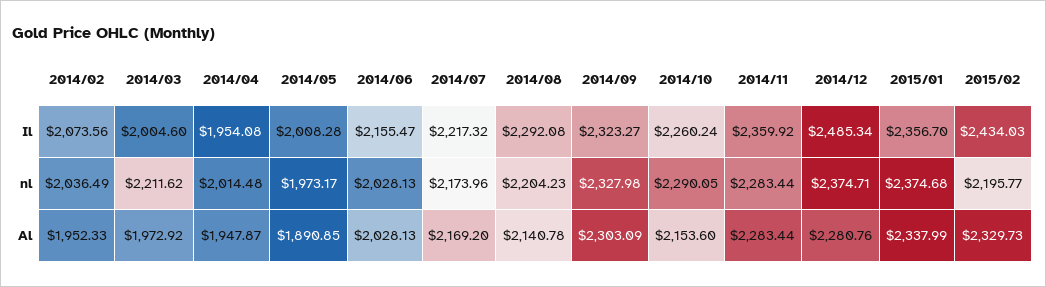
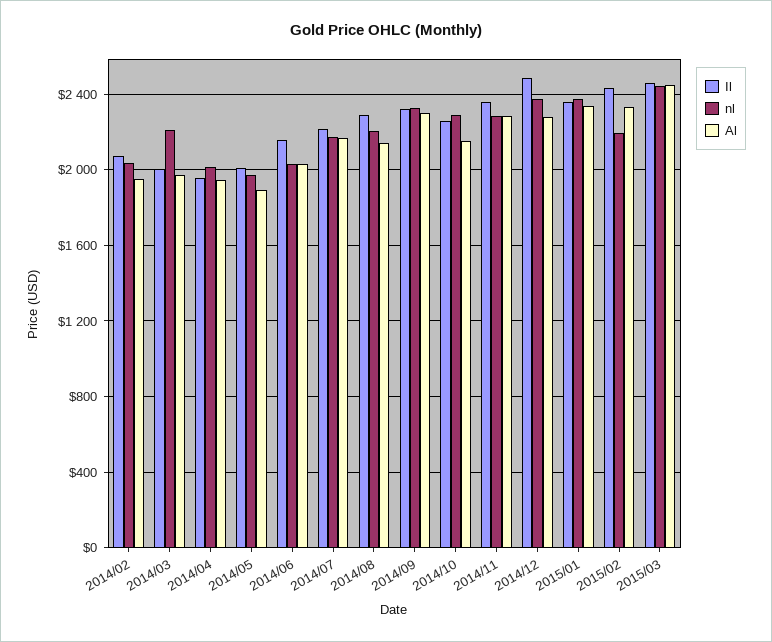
Il, 2015/03: none -> 2450
nl, 2015/03: none -> 2450
Al, 2015/03: none -> 2450

